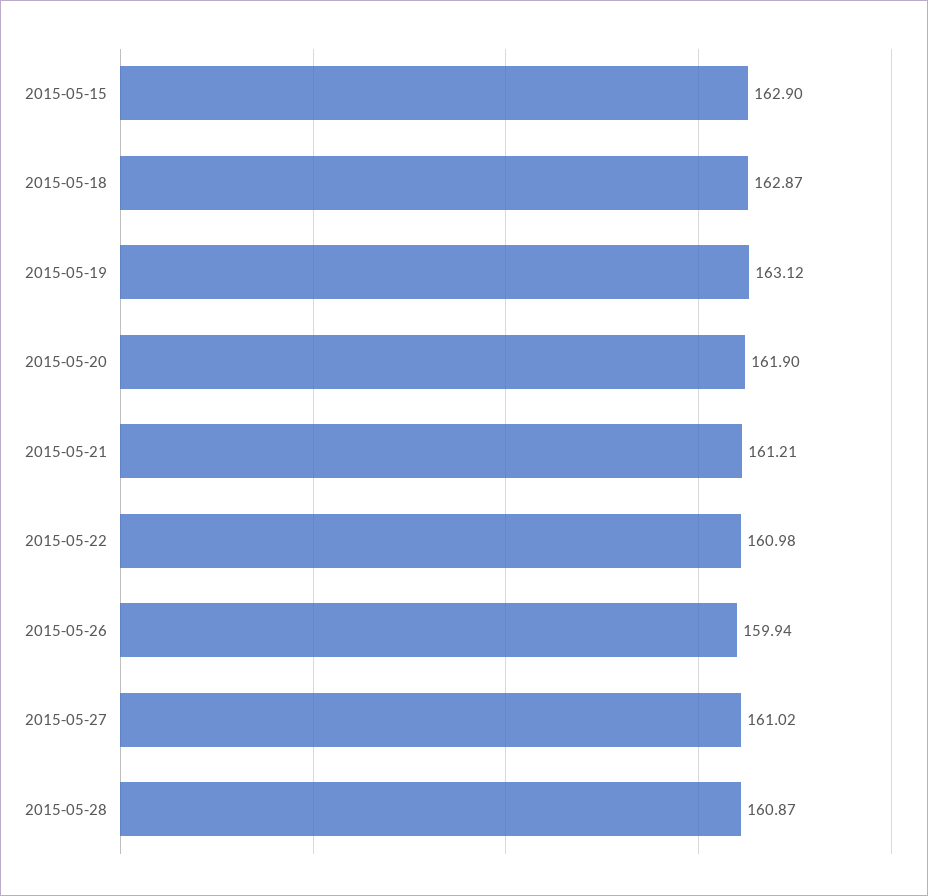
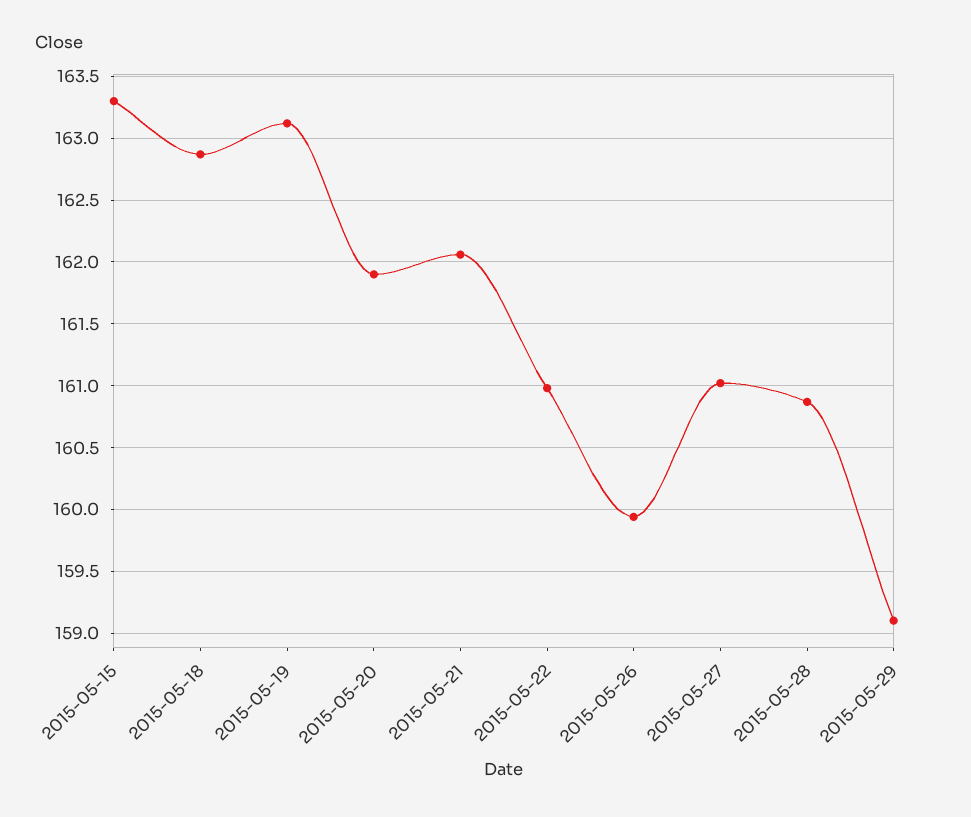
2015-05-15: 162.9 -> 163.3
2015-05-21: 161.21 -> 162.05
2015-05-29: none -> 159.1

